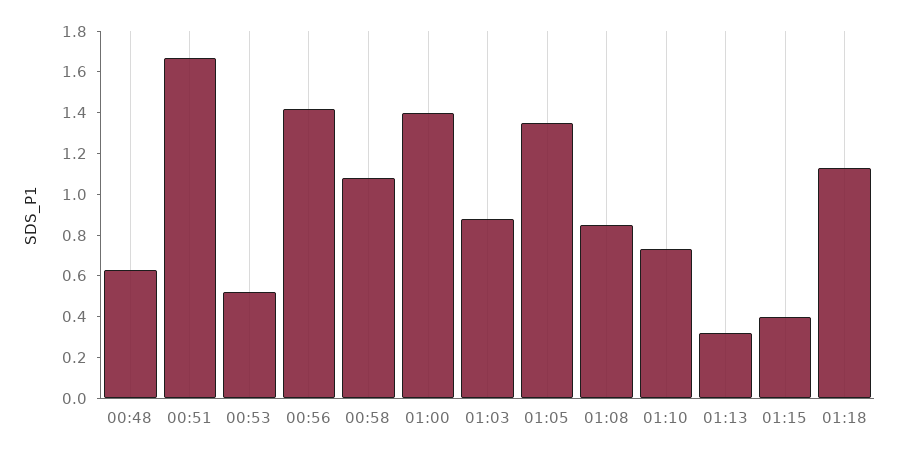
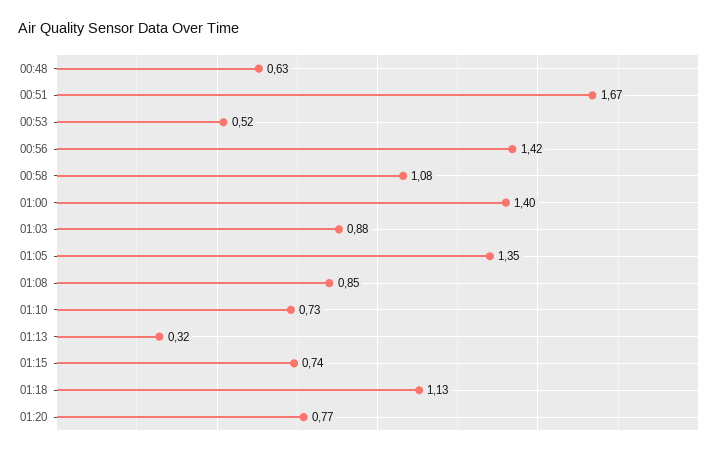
01:15: 0.4 -> 0.74
01:20: none -> 0.77

